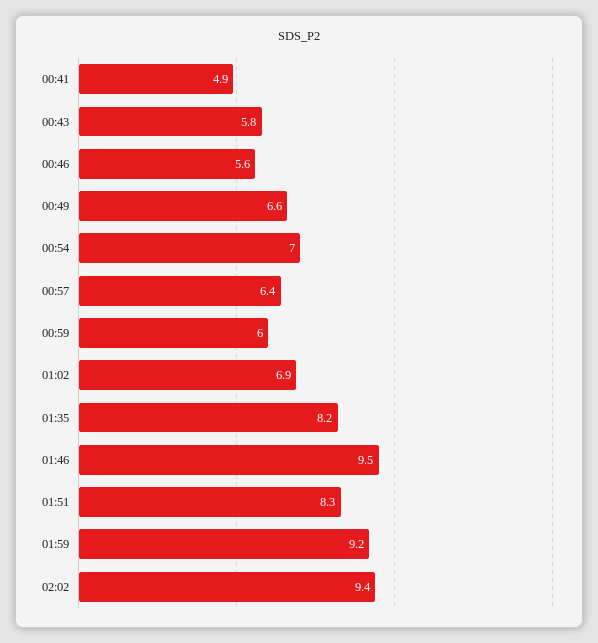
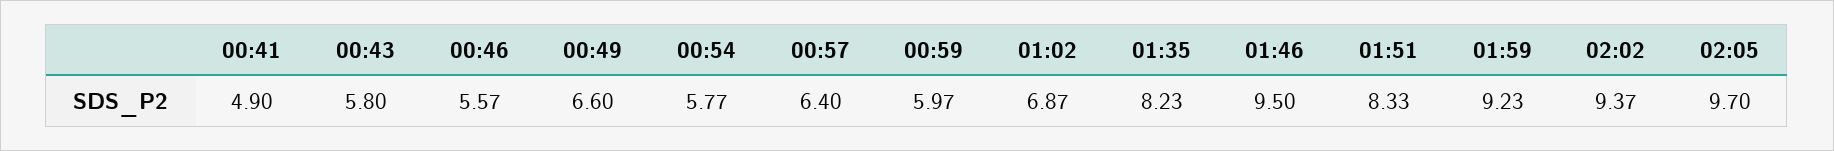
00:54: 7 -> 5.77
02:05: none -> 9.7

